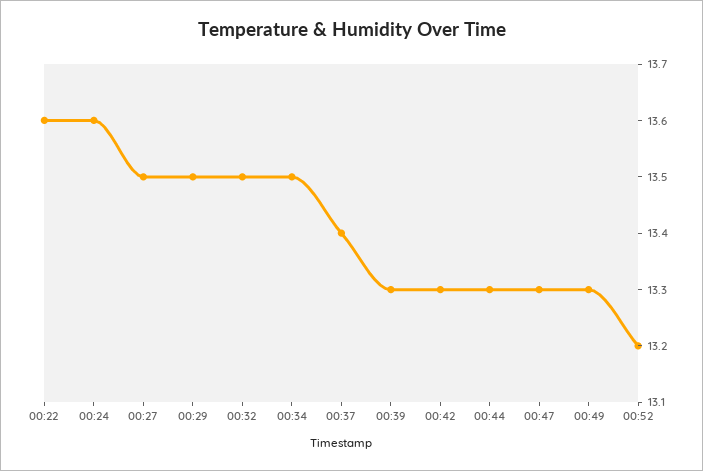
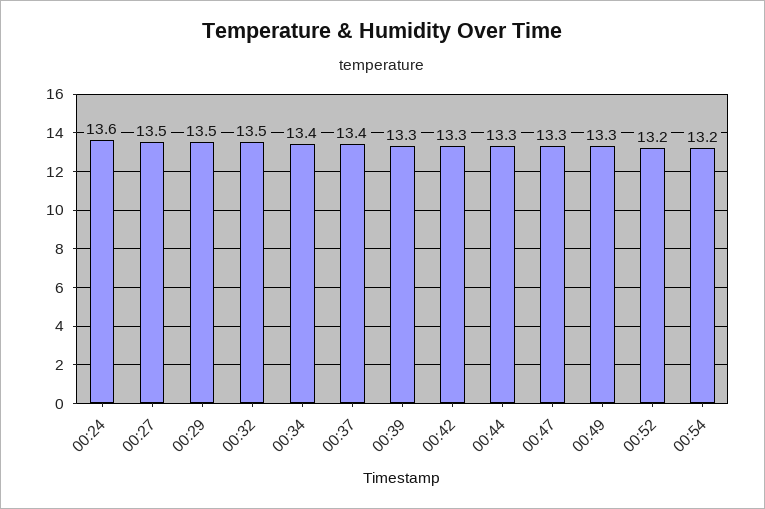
00:22: 13.6 -> none
00:34: 13.5 -> 13.4
00:54: none -> 13.2

